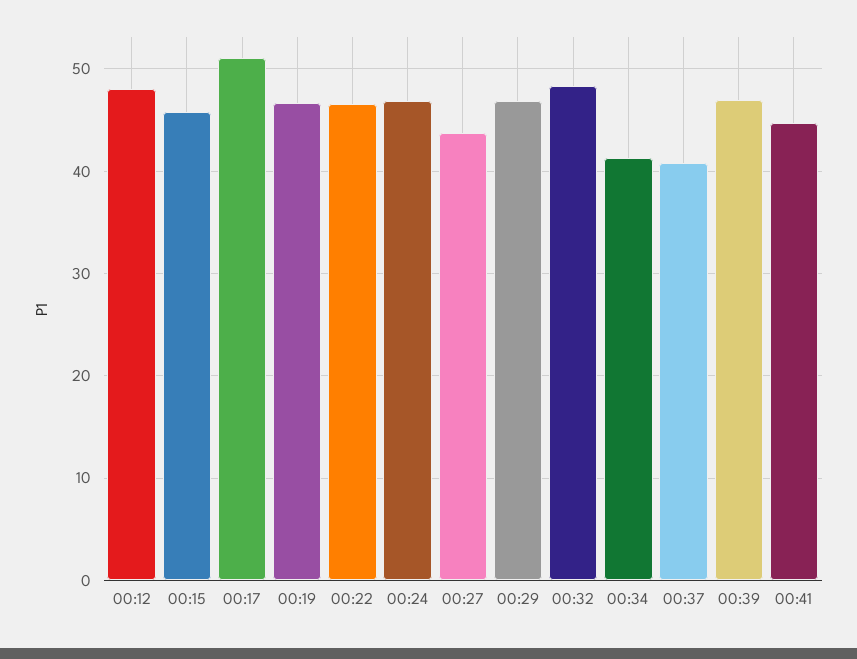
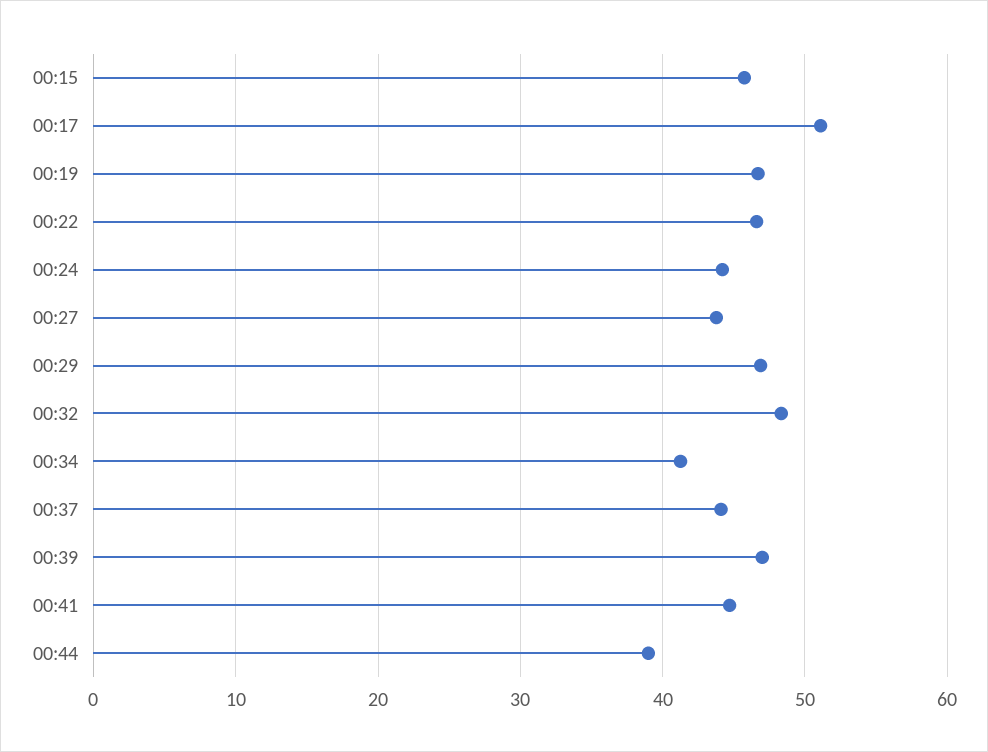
00:12: 48 -> none
00:24: 47 -> 44
00:37: 41 -> 44
00:44: none -> 39

